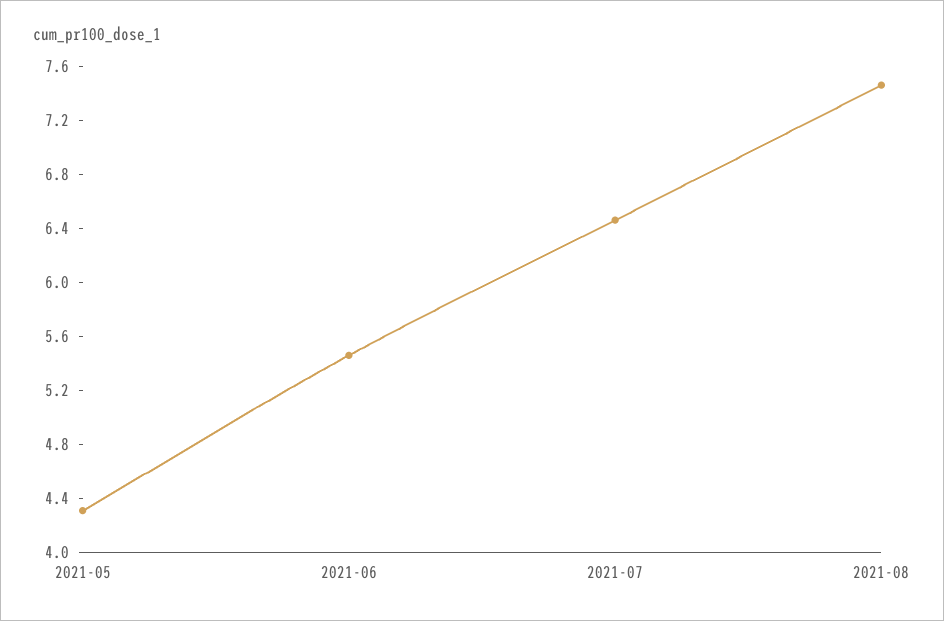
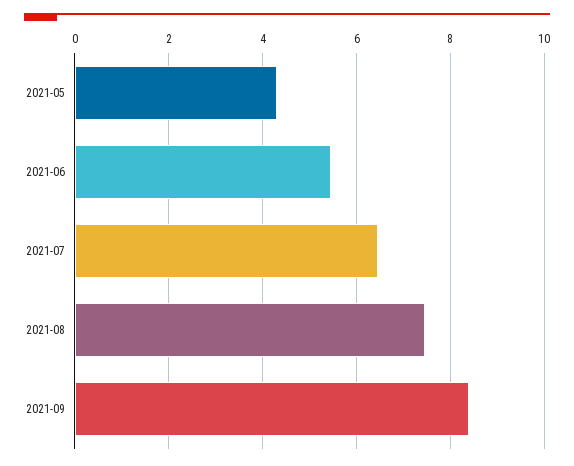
2021-09: none -> 8.4

